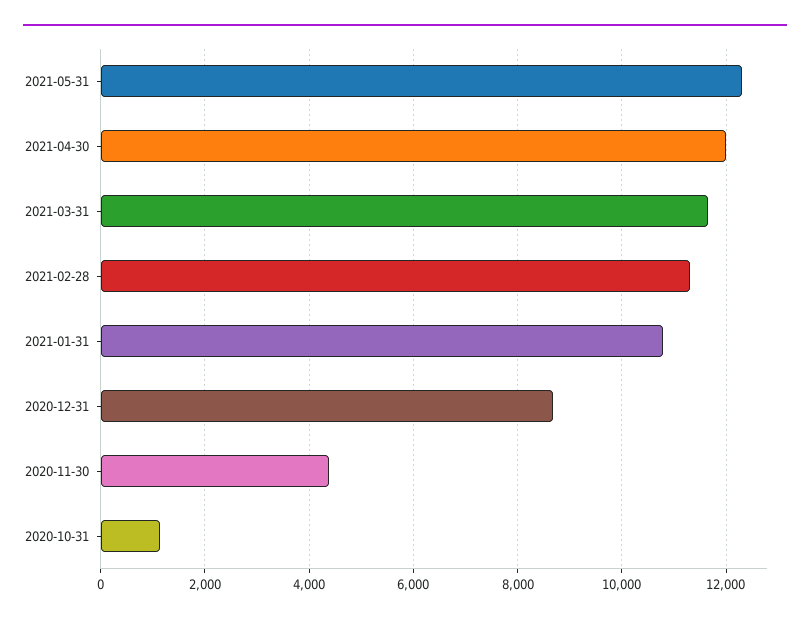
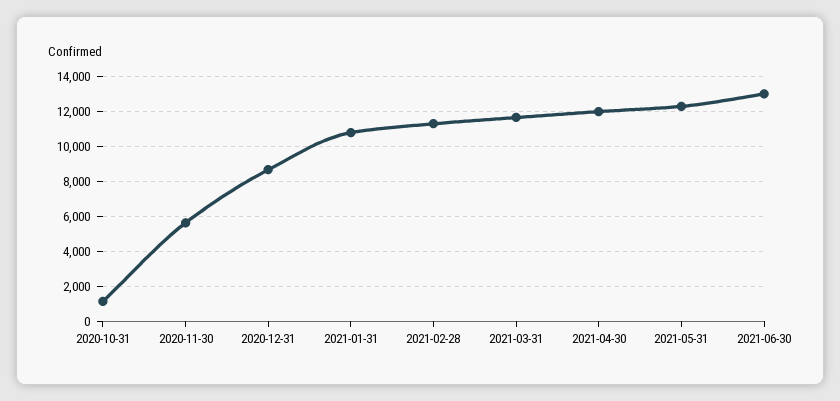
2020-11-30: 4400 -> 5500
2021-06-30: none -> 13000

